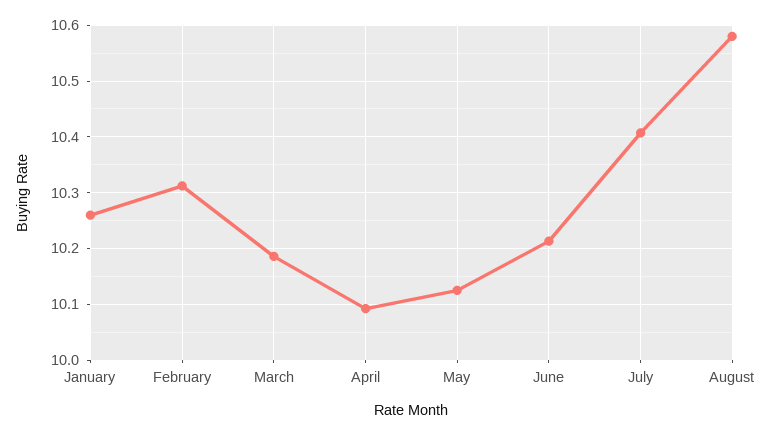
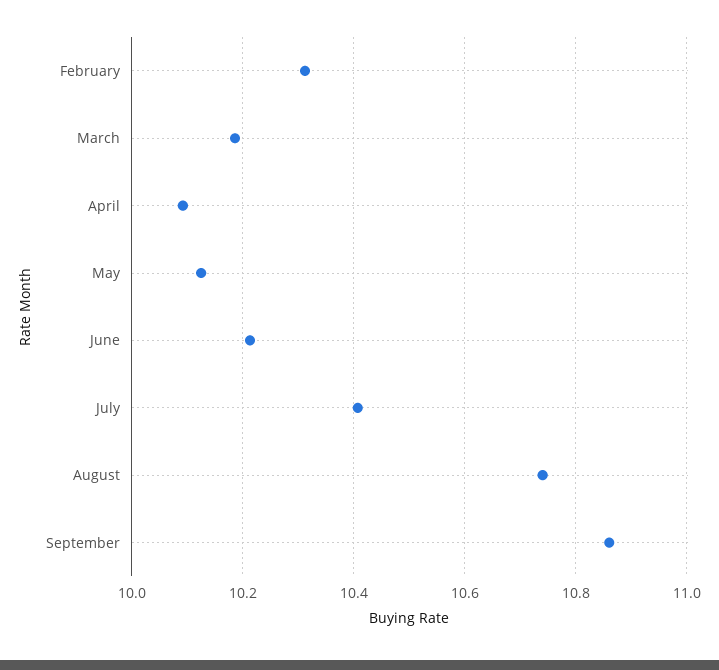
January: 10.26 -> none
August: 10.58 -> 10.74
September: none -> 10.86

